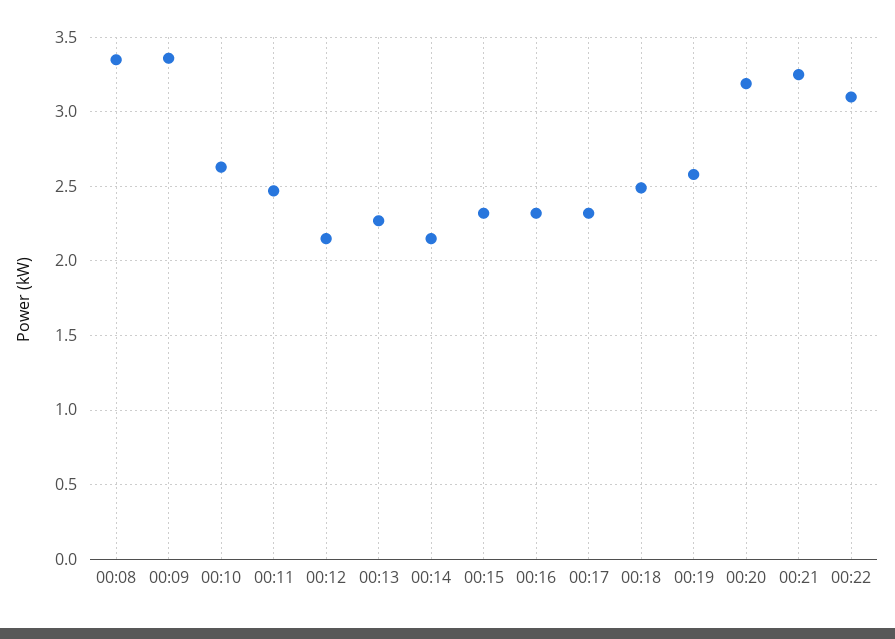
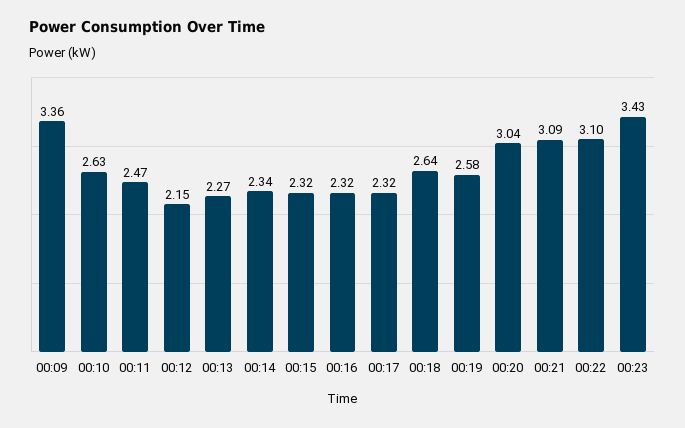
00:08: 3.35 -> none
00:14: 2.15 -> 2.34
00:18: 2.5 -> 2.64
00:20: 3.2 -> 3.04
00:21: 3.25 -> 3.09
00:23: none -> 3.43

